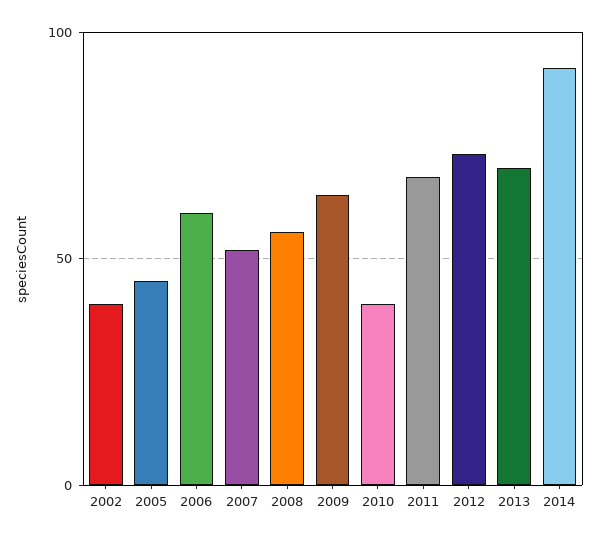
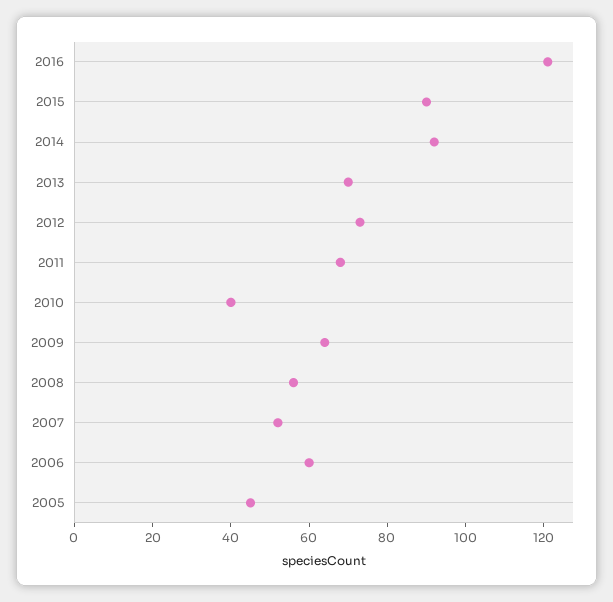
2002: 40 -> none
2016: none -> 120
2015: none -> 90

